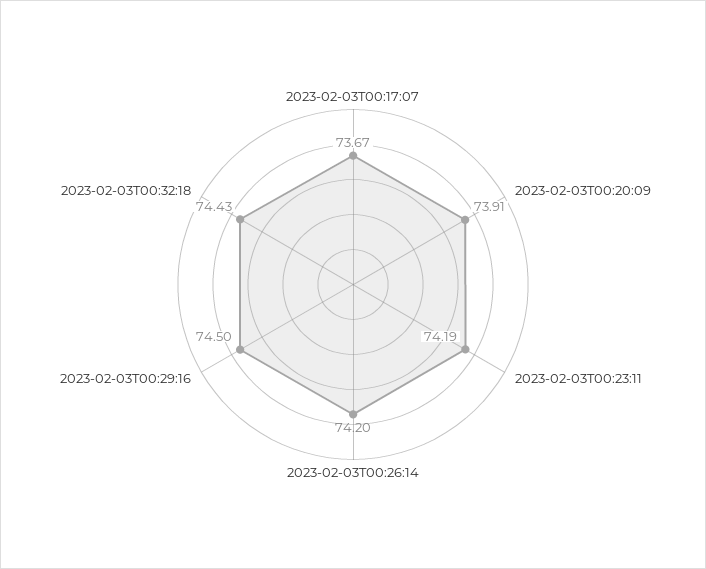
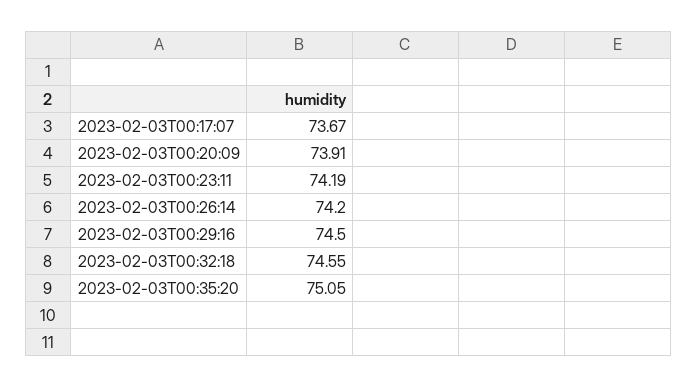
2023-02-03T00:32:18: 74.43 -> 74.55
2023-02-03T00:35:20: none -> 75.05

